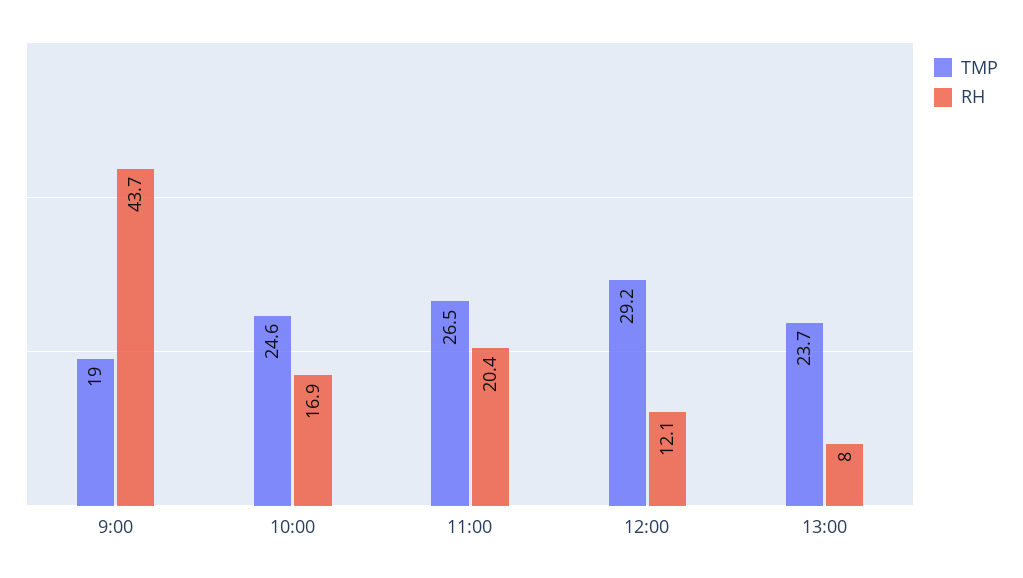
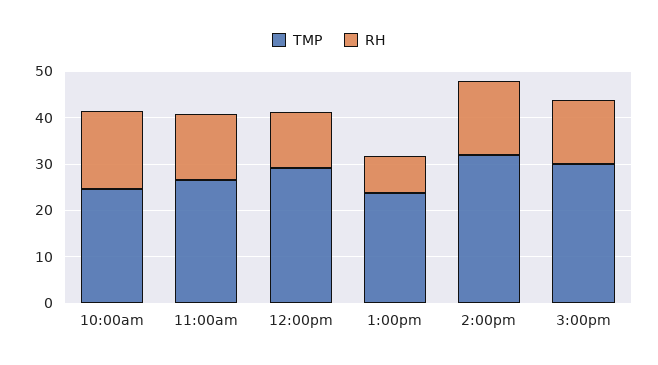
TMP, 9:00: 19 -> none
RH, 9:00: 43.7 -> none
RH, 11:00: 20.4 -> 14
TMP, 2:00pm: none -> 32
RH, 2:00pm: none -> 16
TMP, 3:00pm: none -> 30
RH, 3:00pm: none -> 14

